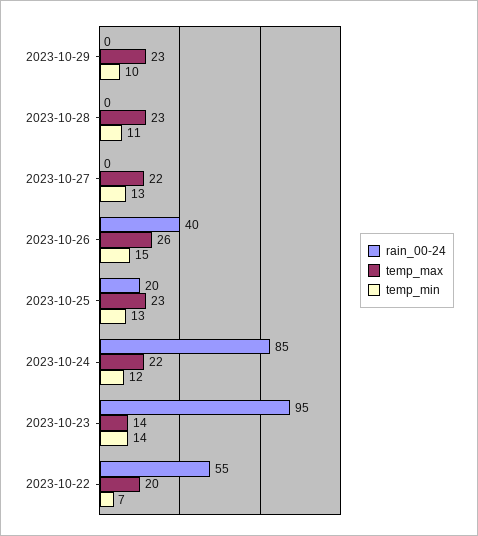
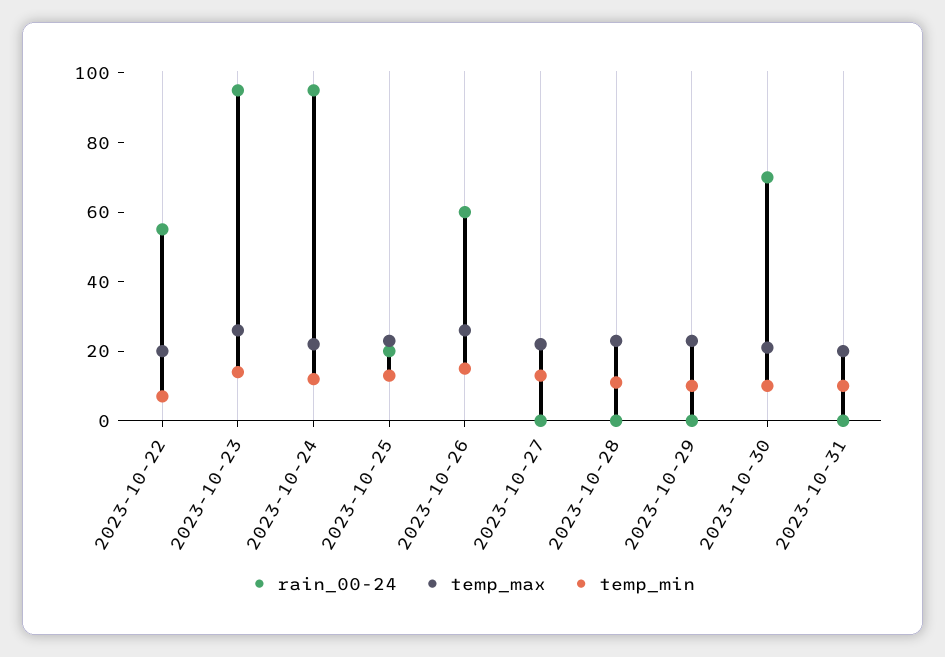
rain_00-24, 2023-10-26: 40 -> 60
rain_00-24, 2023-10-24: 85 -> 95
temp_max, 2023-10-23: 14 -> 25
rain_00-24, 2023-10-30: none -> 70
temp_max, 2023-10-30: none -> 20
temp_min, 2023-10-30: none -> 10
rain_00-24, 2023-10-31: none -> 0
temp_max, 2023-10-31: none -> 20
temp_min, 2023-10-31: none -> 10

